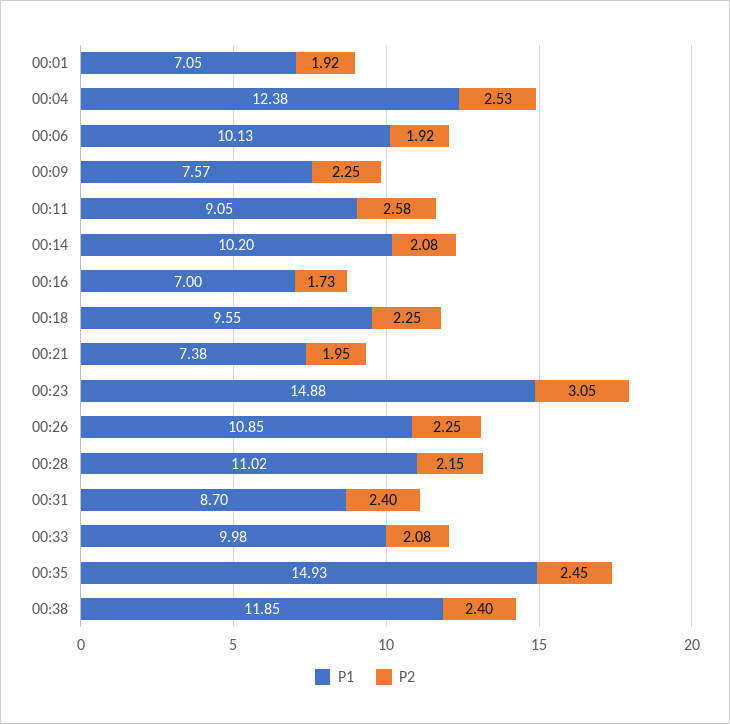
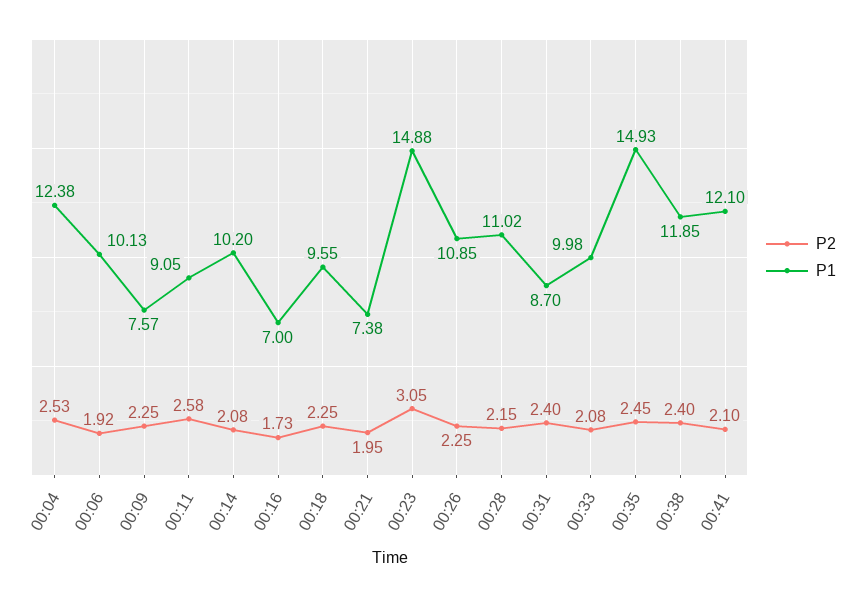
P1, 00:01: 7.05 -> none
P2, 00:01: 1.92 -> none
P2, 00:41: none -> 2.1
P1, 00:41: none -> 12.1

